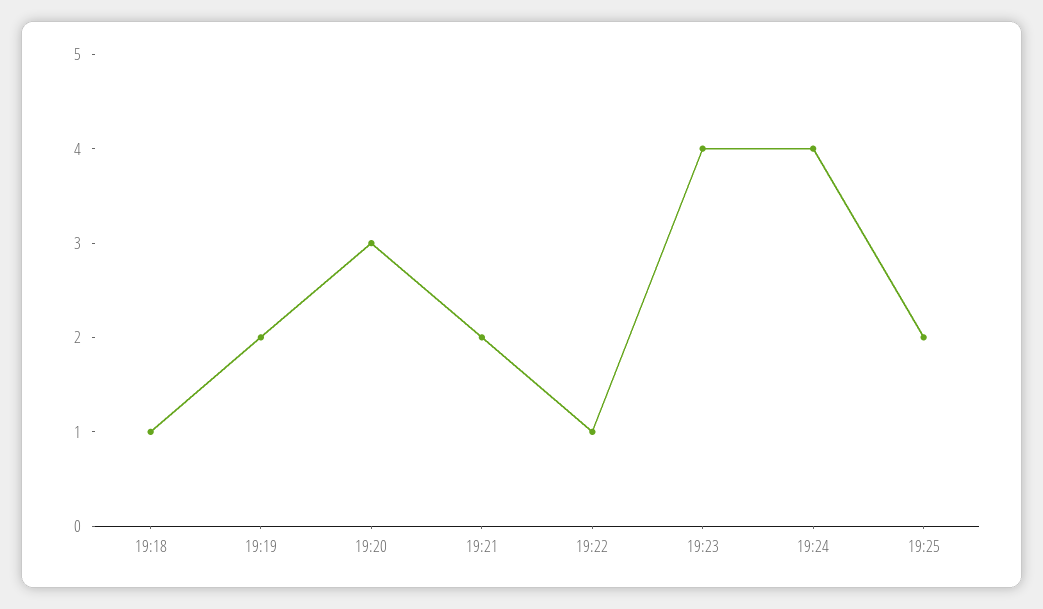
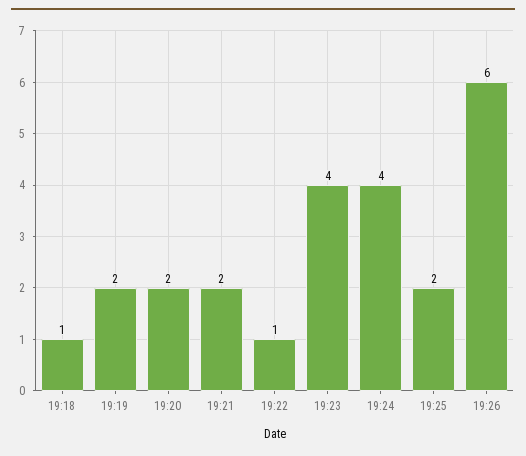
19:20: 3 -> 2
19:26: none -> 6

